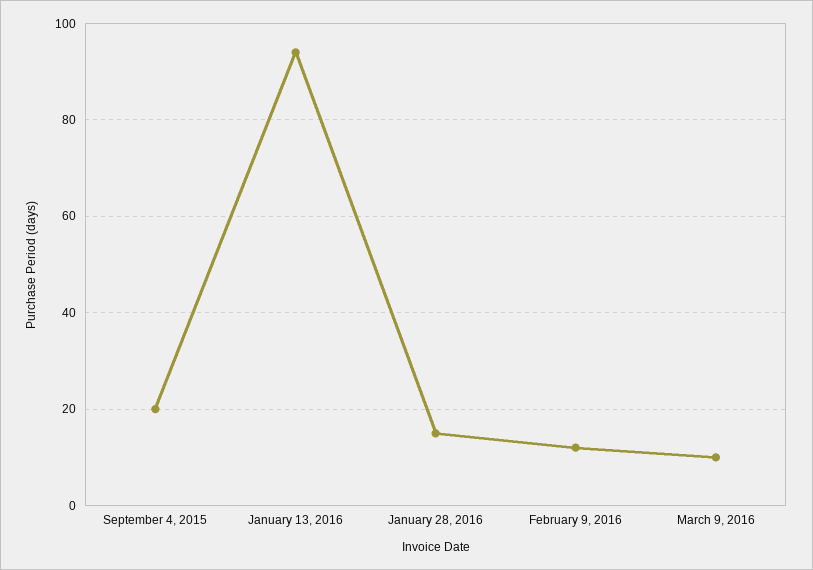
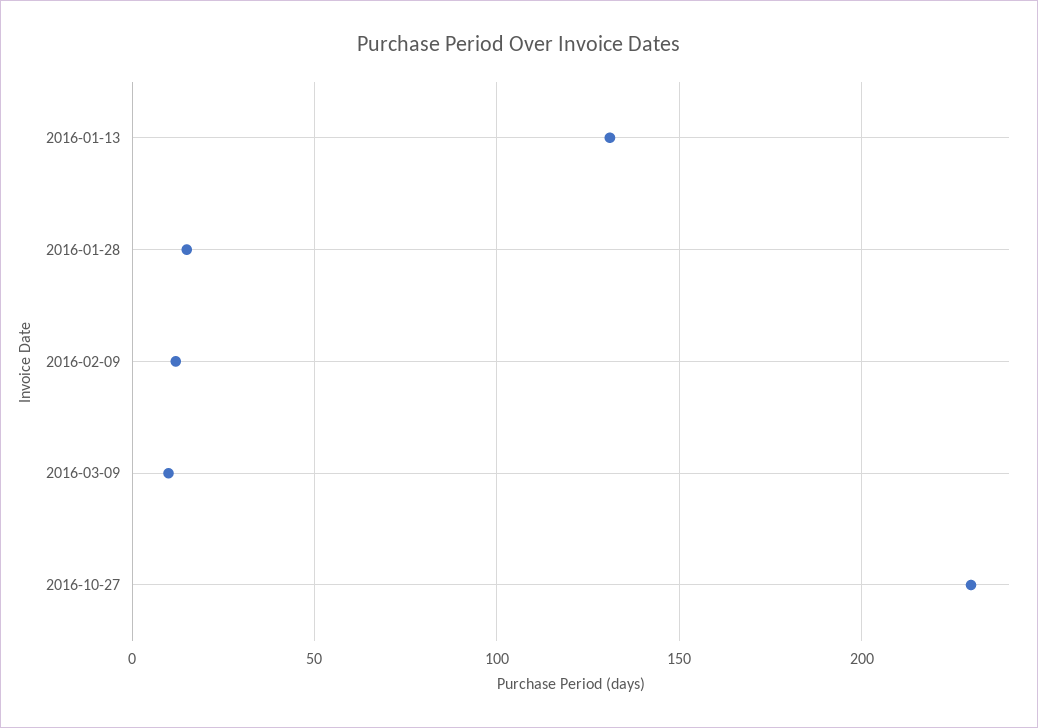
September 4, 2015: 20 -> none
January 13, 2016: 95 -> 130
2016-10-27: none -> 230

